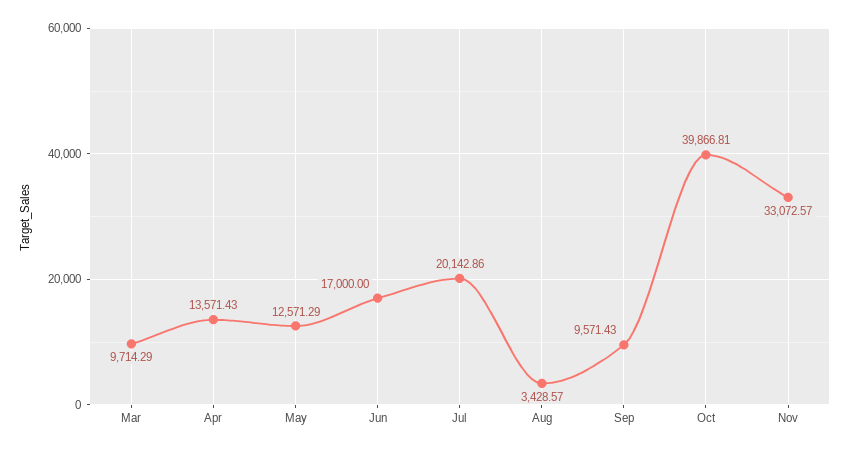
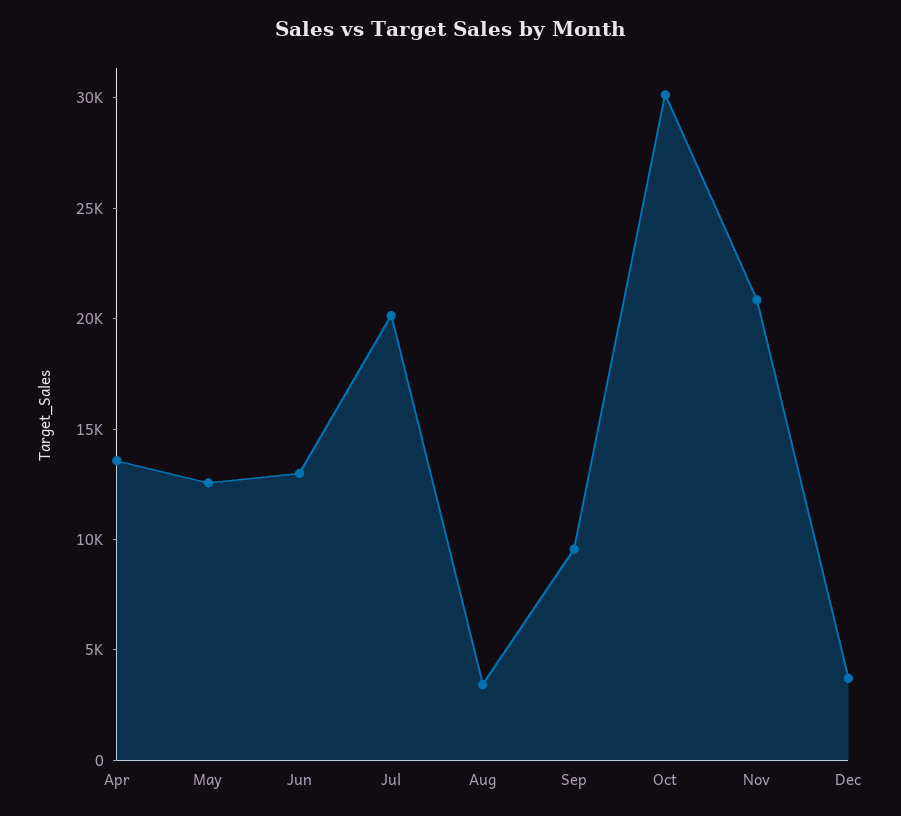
Mar: 9714.29 -> none
Jun: 17000 -> 13000
Oct: 39866.81 -> 30000
Nov: 33072.57 -> 21000
Dec: none -> 4000

